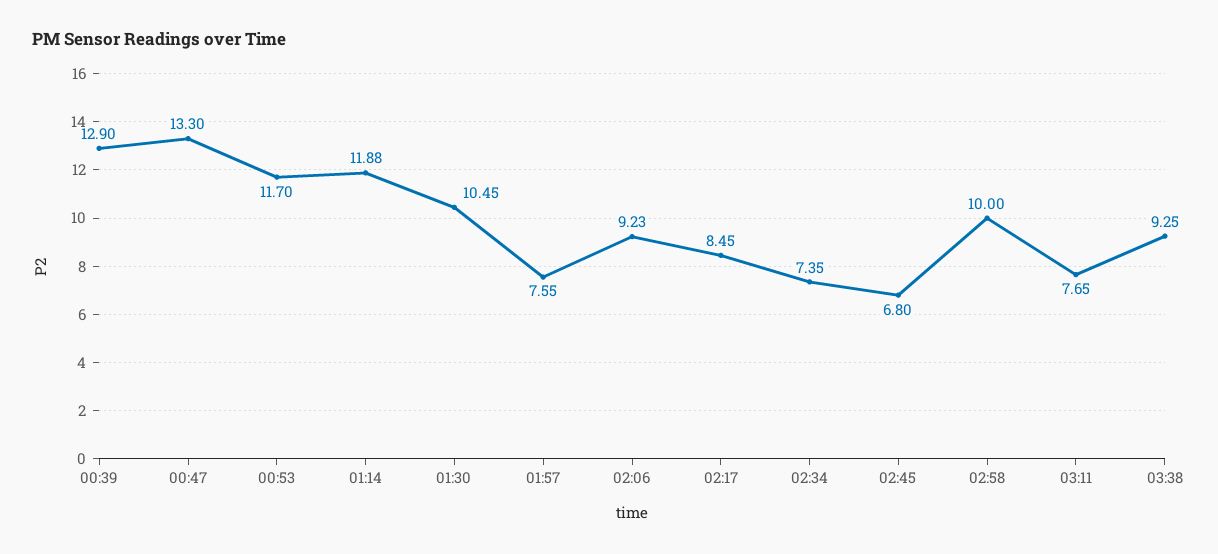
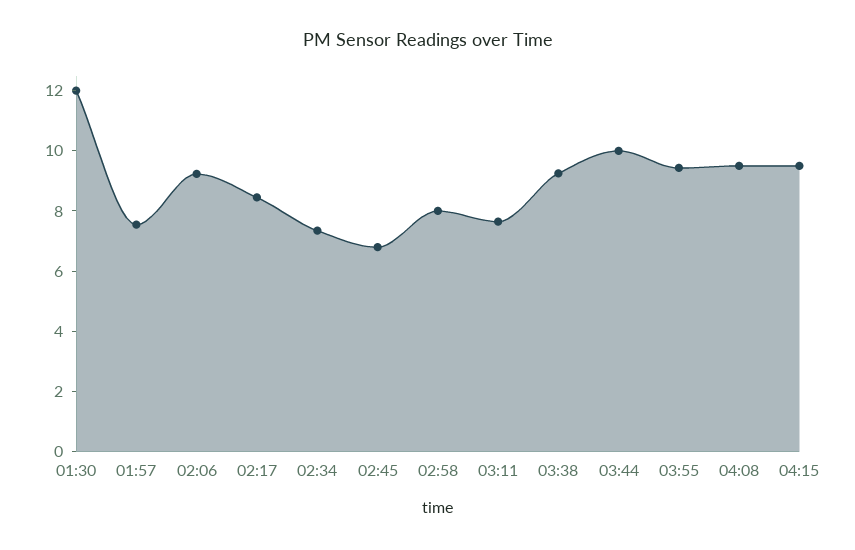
00:39: 12.9 -> none
00:47: 13.3 -> none
00:53: 11.7 -> none
01:14: 11.88 -> none
01:30: 10.45 -> 12
02:58: 10 -> 8
03:44: none -> 10
03:55: none -> 9.5
04:08: none -> 9.5
04:15: none -> 9.5

